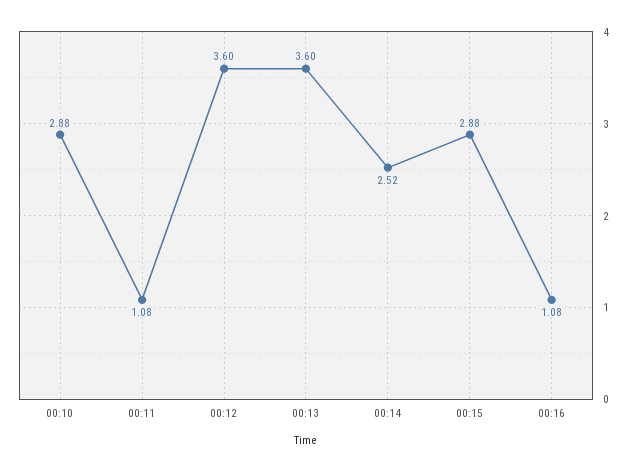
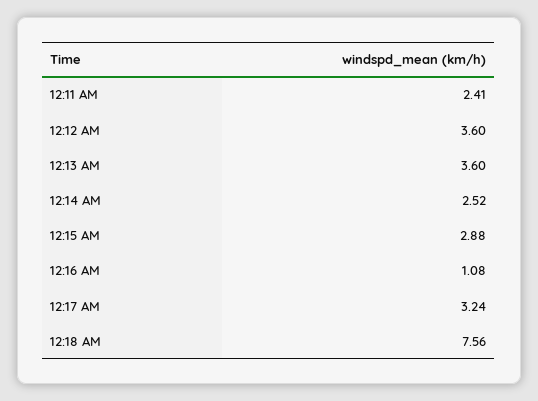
00:10: 2.88 -> none
00:11: 1.08 -> 2.41
12:17 AM: none -> 3.24
12:18 AM: none -> 7.56

